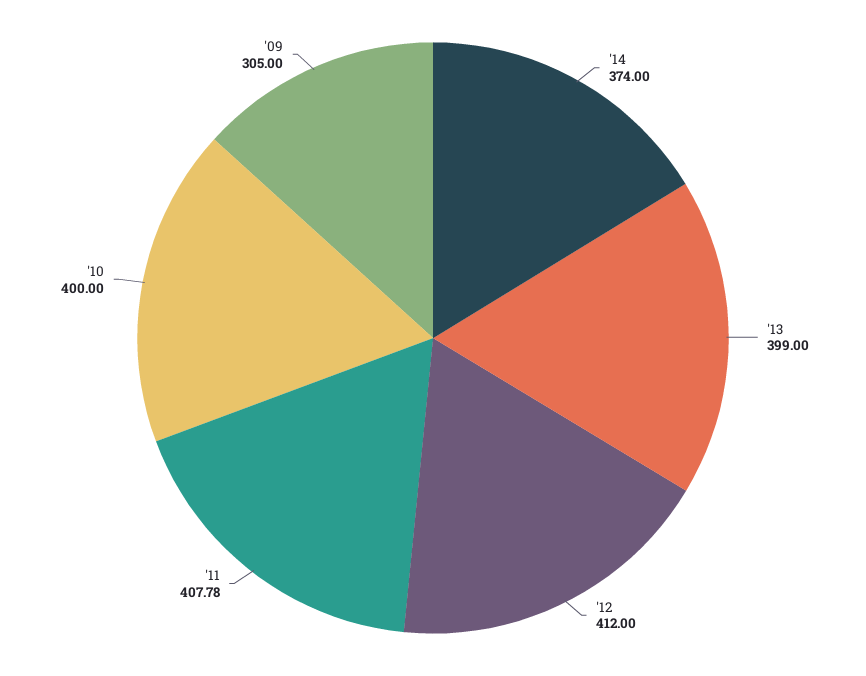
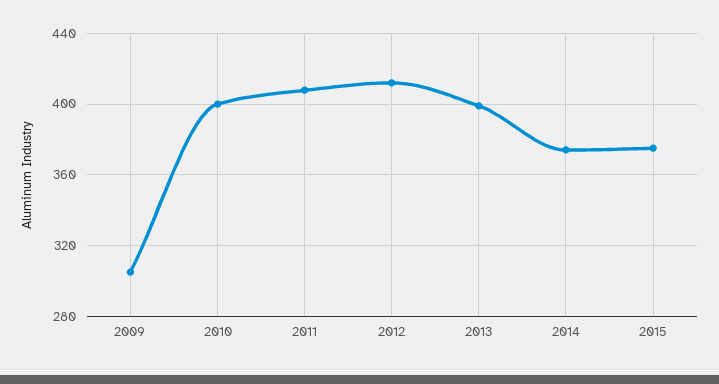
2015: none -> 375

